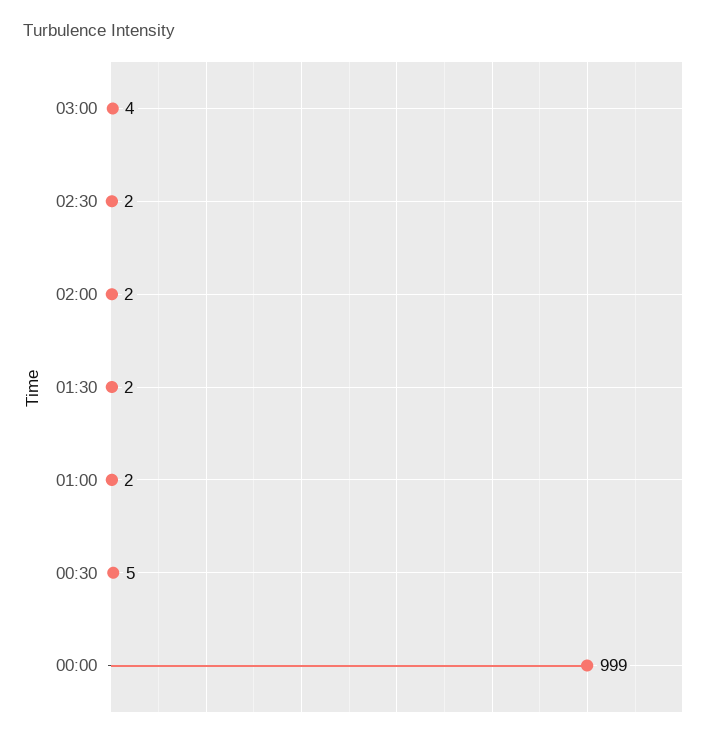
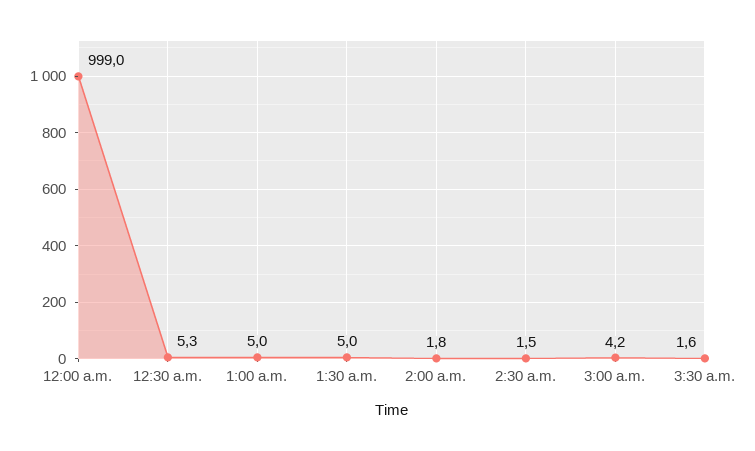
01:30: 2 -> 5
01:00: 2 -> 5
3:30 a.m.: none -> 1.6

